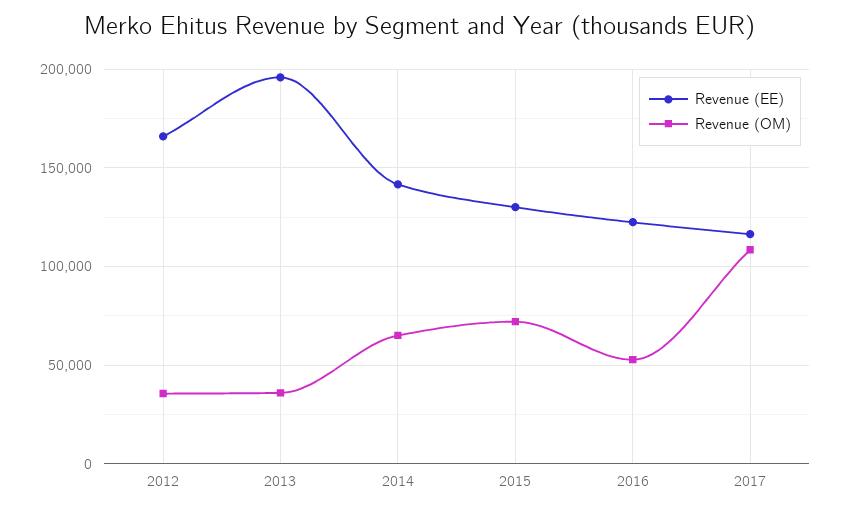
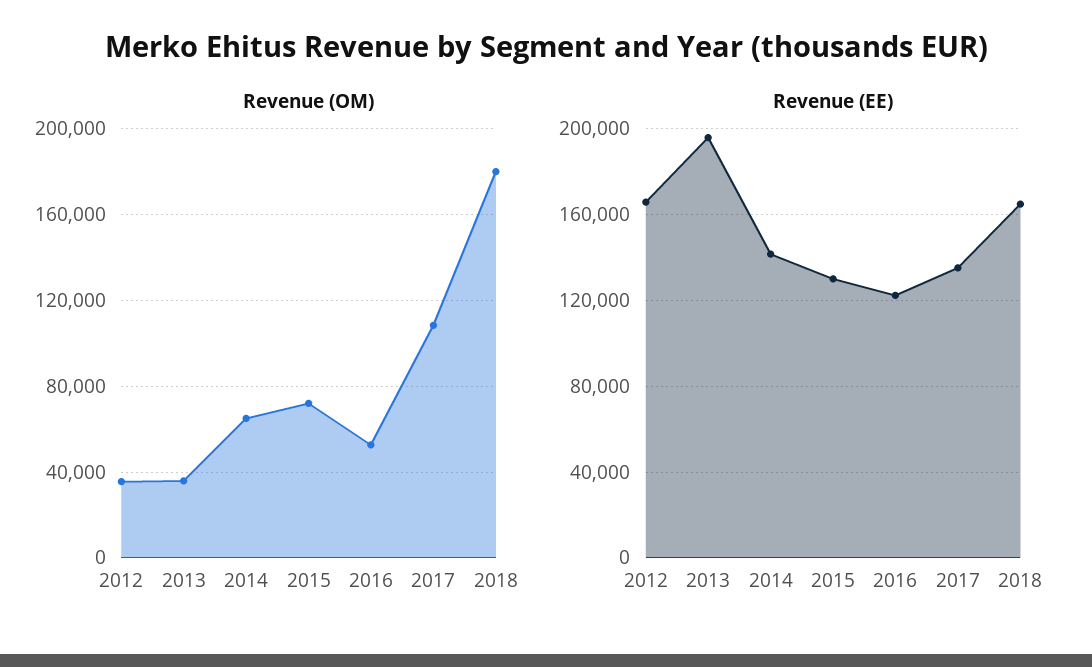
Revenue (EE), 2017: 115000 -> 135000
Revenue (OM), 2018: none -> 180000
Revenue (EE), 2018: none -> 165000

